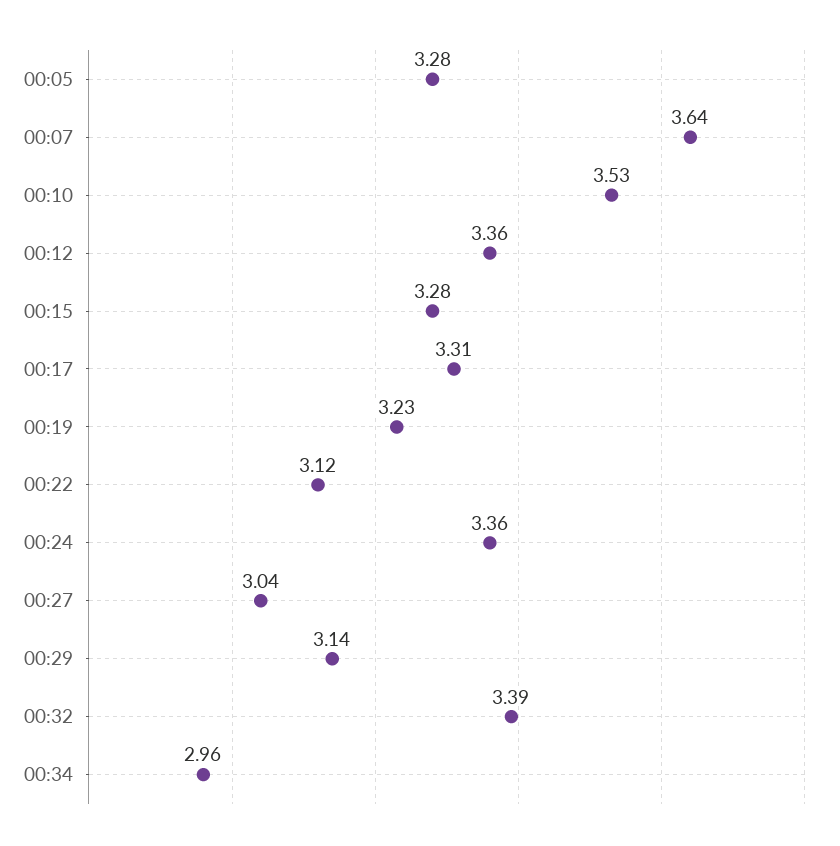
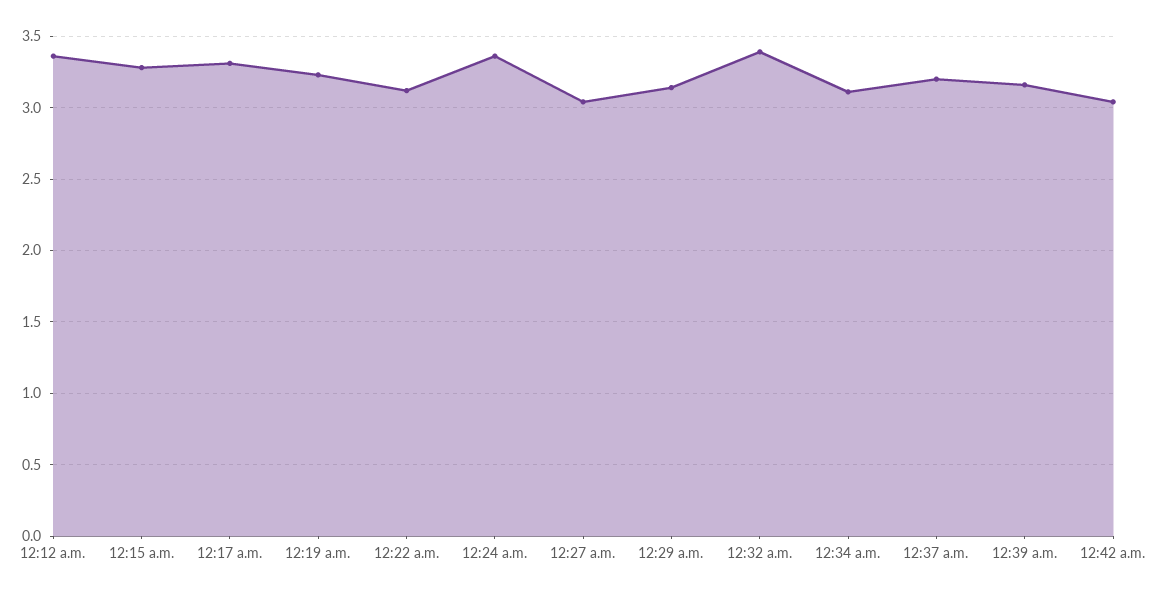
00:05: 3.28 -> none
00:07: 3.64 -> none
00:10: 3.53 -> none
00:34: 2.96 -> 3.1
12:37 a.m.: none -> 3.2
12:39 a.m.: none -> 3.15
12:42 a.m.: none -> 3.05

